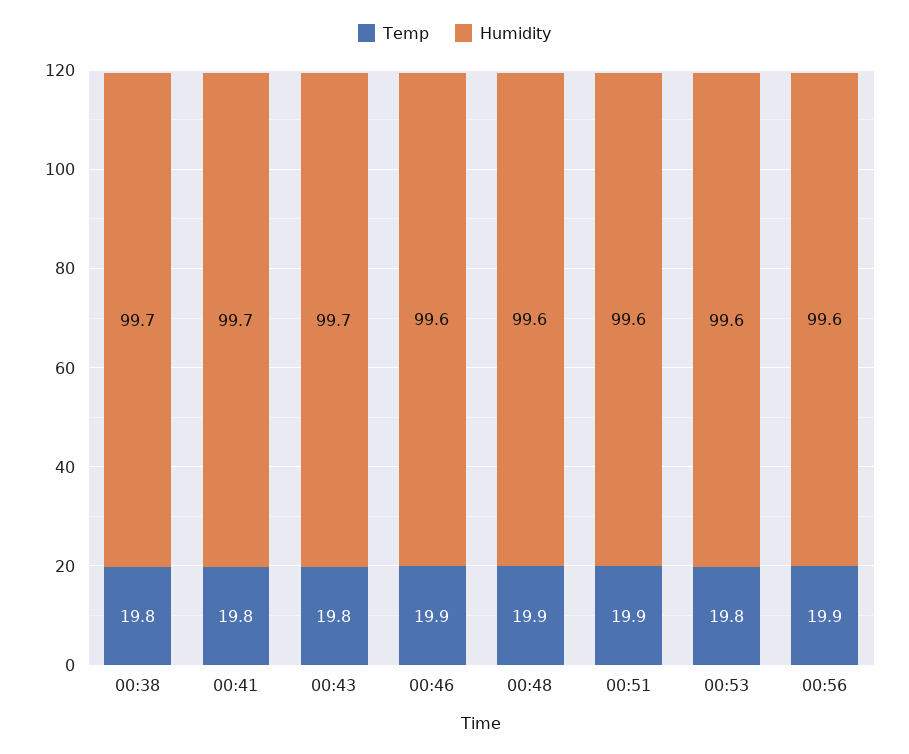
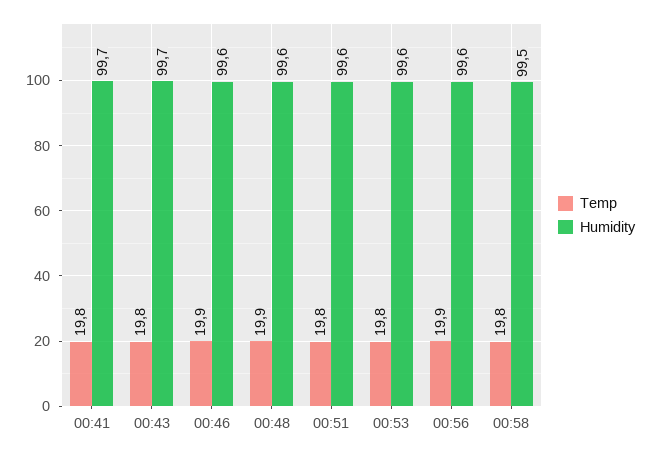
Temp, 00:38: 19.8 -> none
Humidity, 00:38: 99.7 -> none
Temp, 00:51: 19.9 -> 19.8
Temp, 00:58: none -> 19.8
Humidity, 00:58: none -> 99.5

